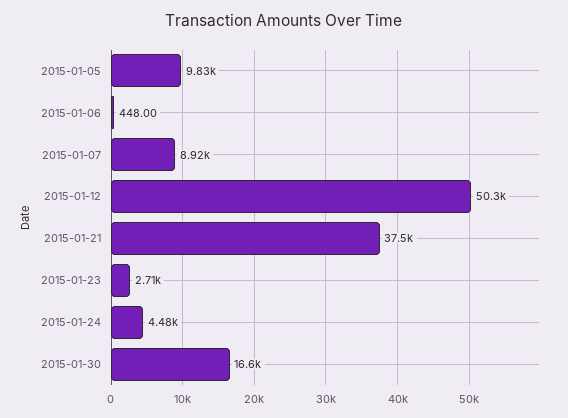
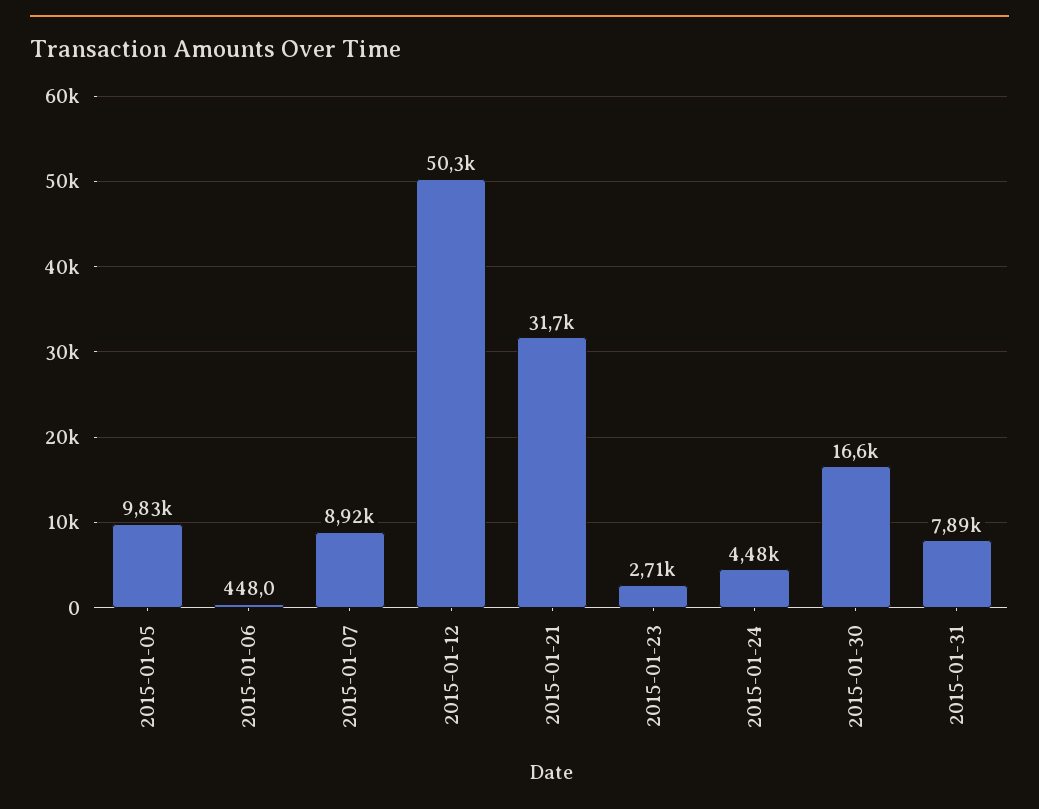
2015-01-21: 37500 -> 31700
2015-01-31: none -> 7890

